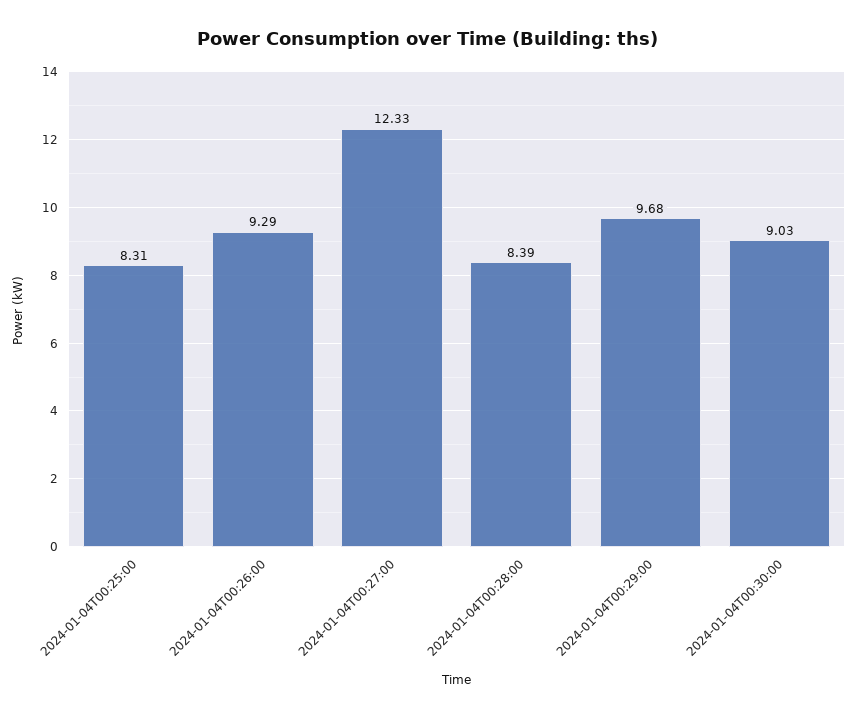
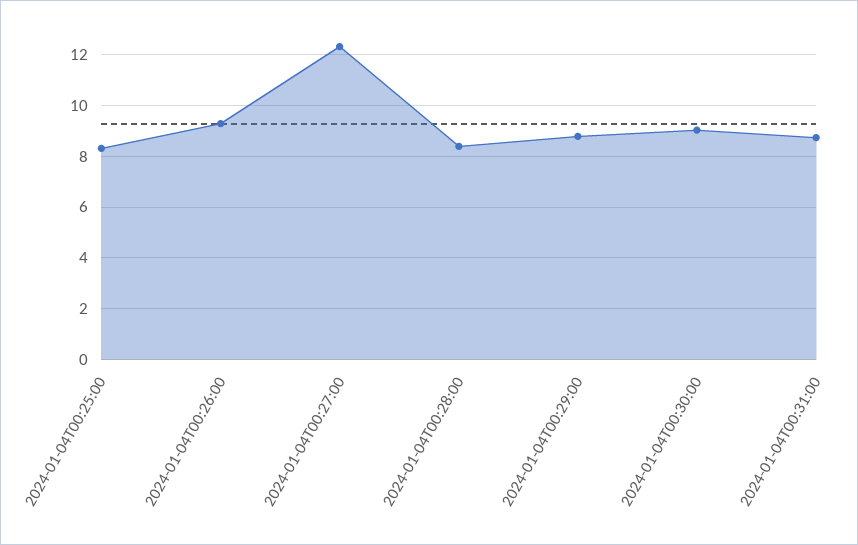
2024-01-04T00:29:00: 9.68 -> 8.75
2024-01-04T00:31:00: none -> 8.75

